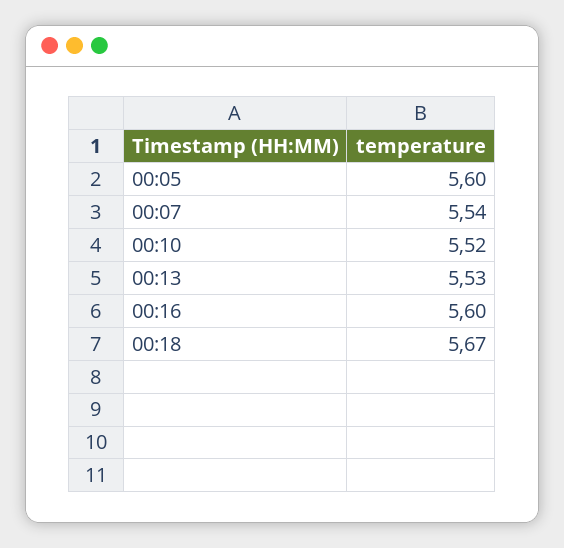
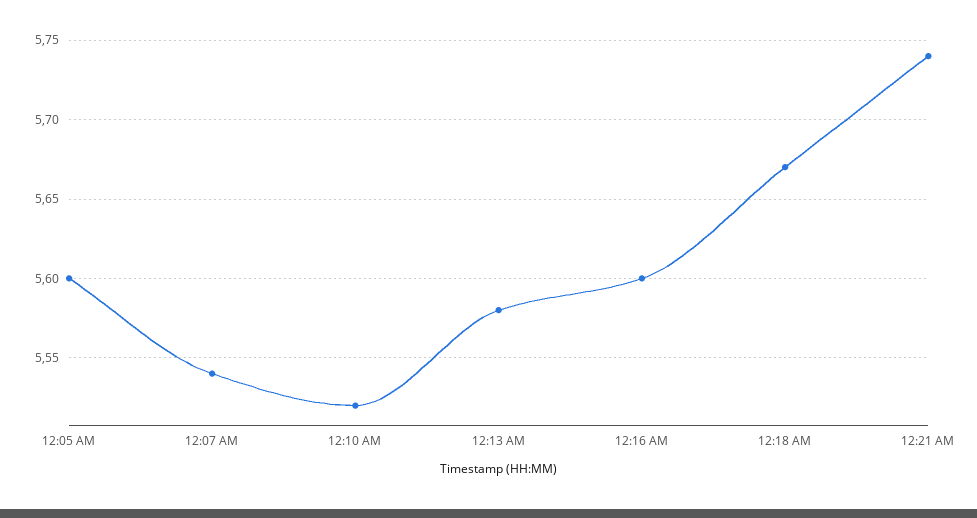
00:13: 5.53 -> 5.58
12:21 AM: none -> 5.74

